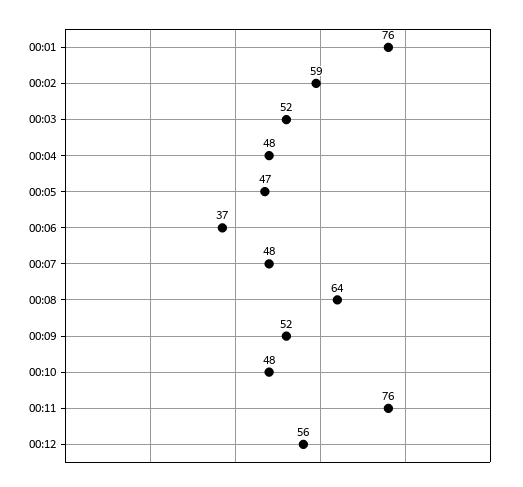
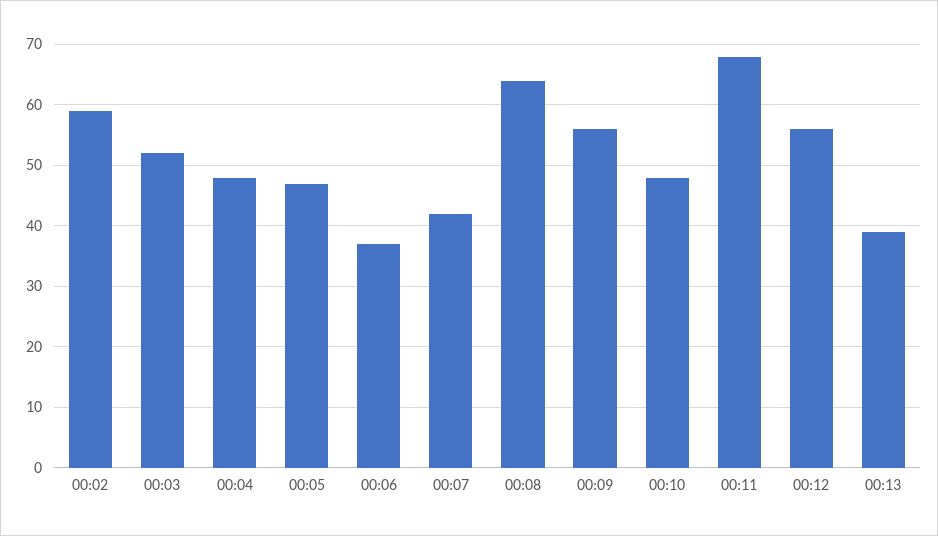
00:01: 76 -> none
00:07: 48 -> 42
00:09: 52 -> 56
00:11: 76 -> 68
00:13: none -> 39

